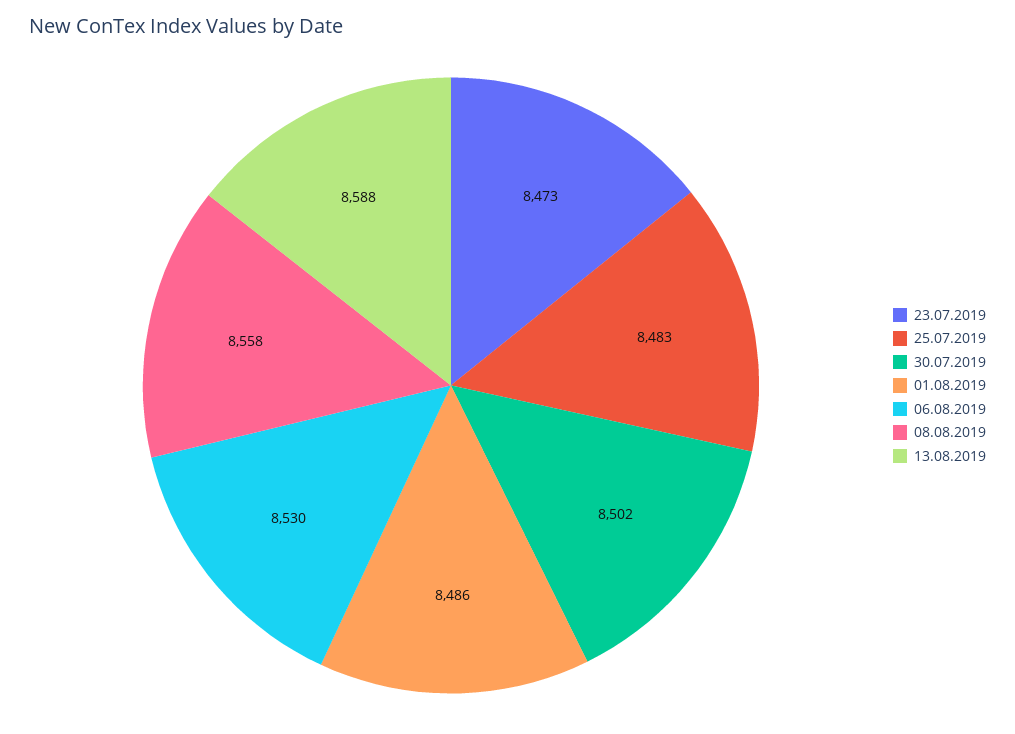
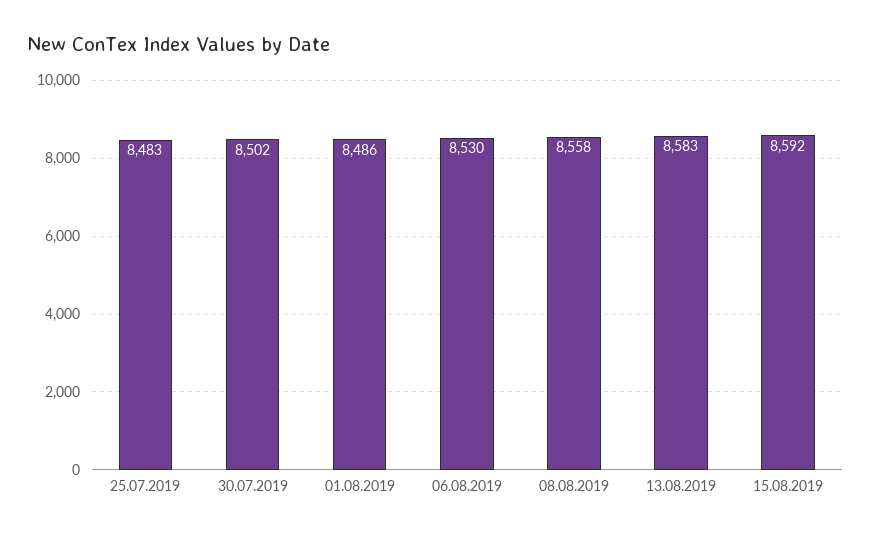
23.07.2019: 8473 -> none
13.08.2019: 8588 -> 8583
15.08.2019: none -> 8592

